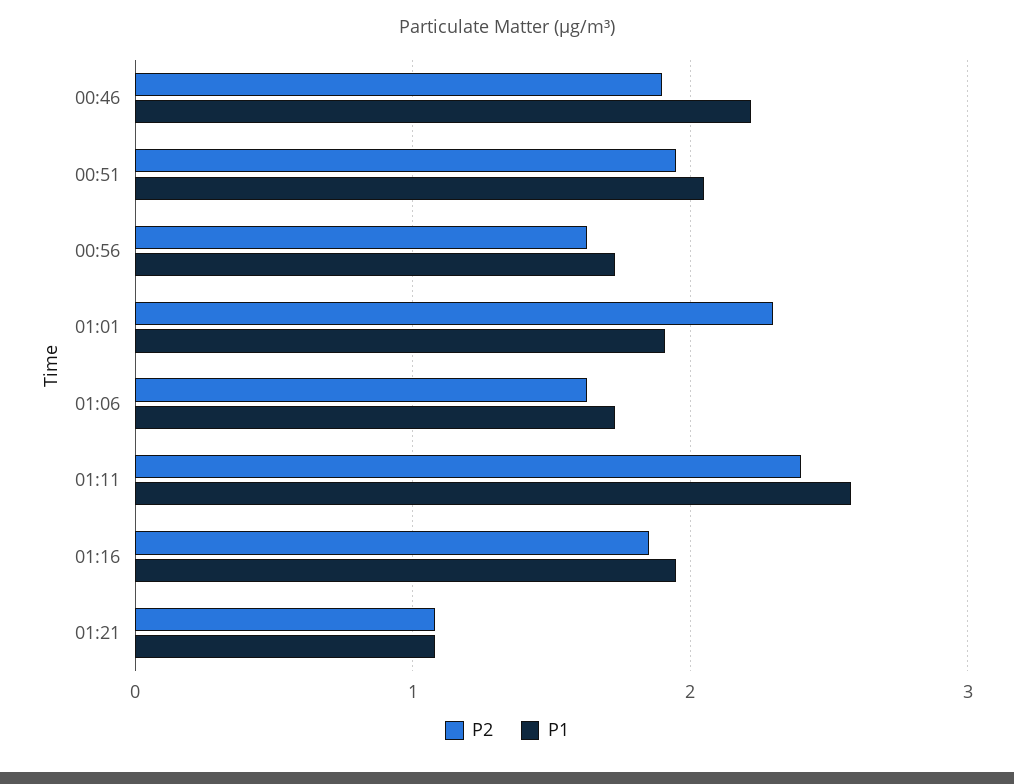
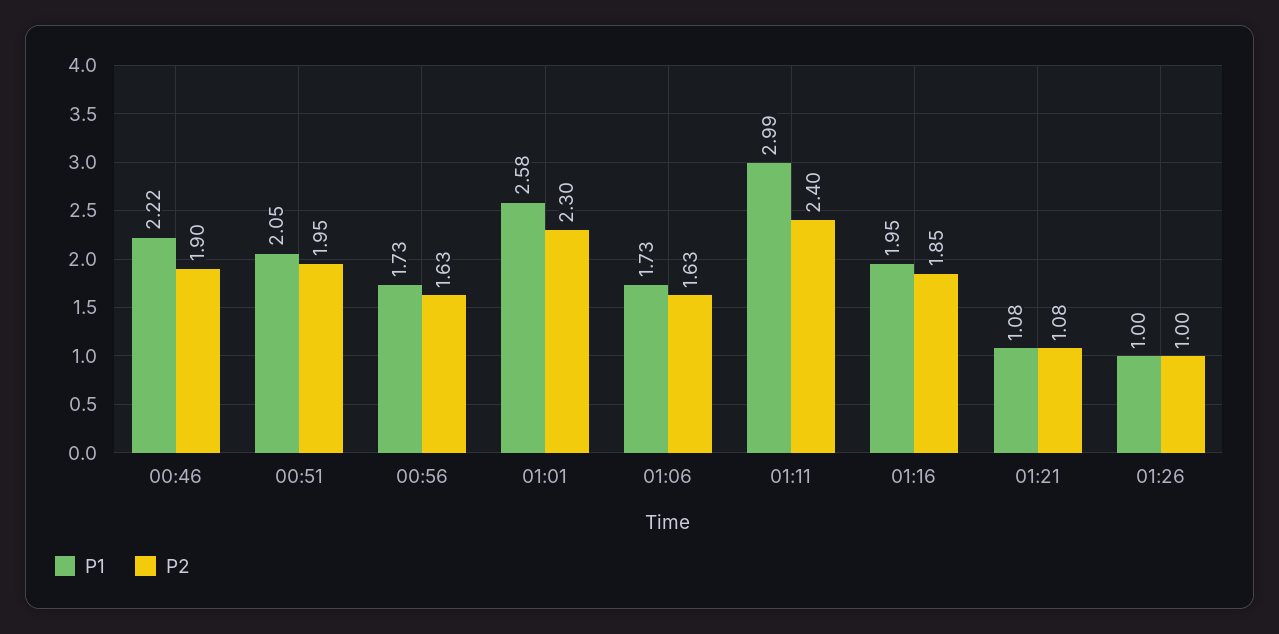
P1, 01:01: 1.9 -> 2.58
P1, 01:11: 2.6 -> 2.99
P1, 01:26: none -> 1
P2, 01:26: none -> 1

